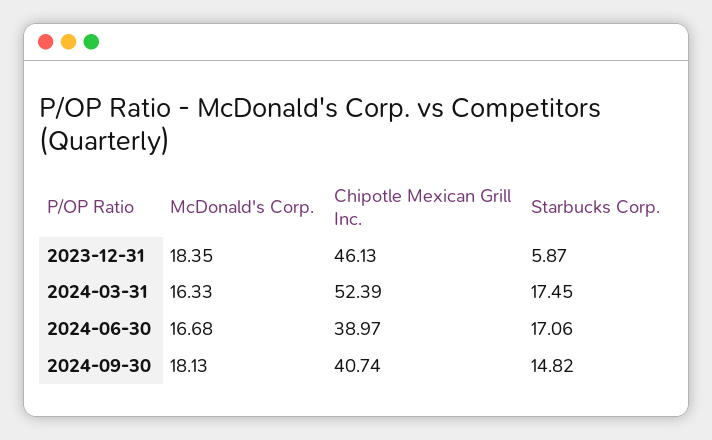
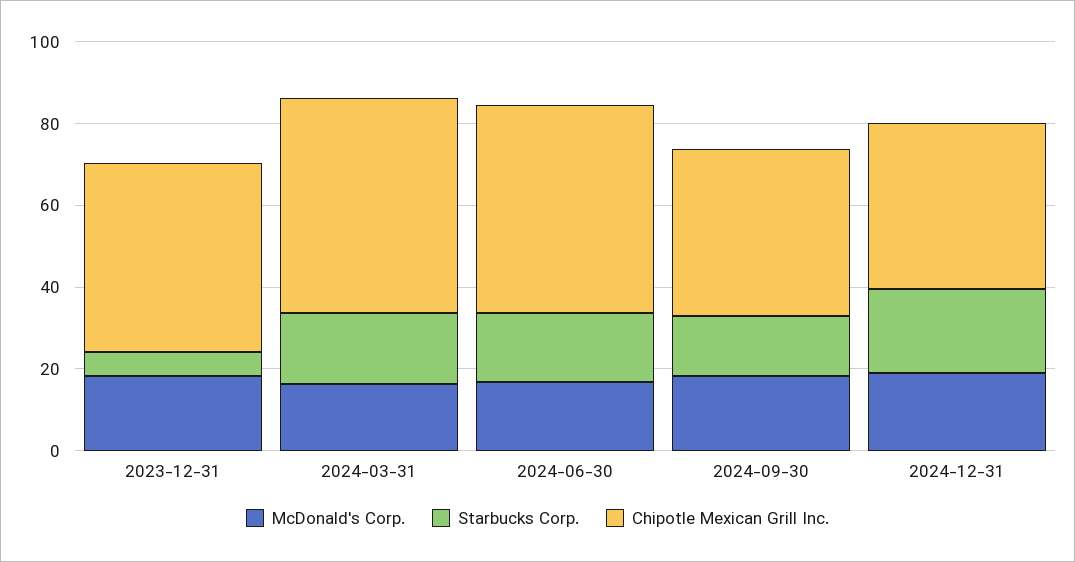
Chipotle Mexican Grill Inc., 2024-06-30: 38.97 -> 50
McDonald's Corp., 2024-12-31: none -> 20
Starbucks Corp., 2024-12-31: none -> 20
Chipotle Mexican Grill Inc., 2024-12-31: none -> 40

